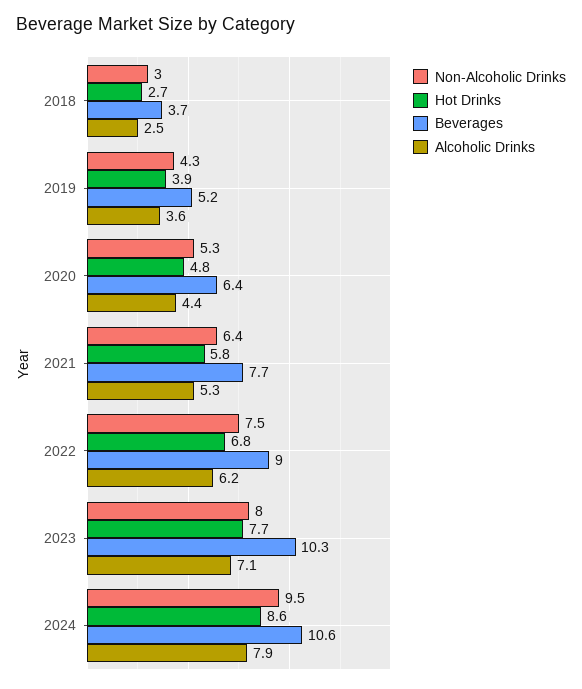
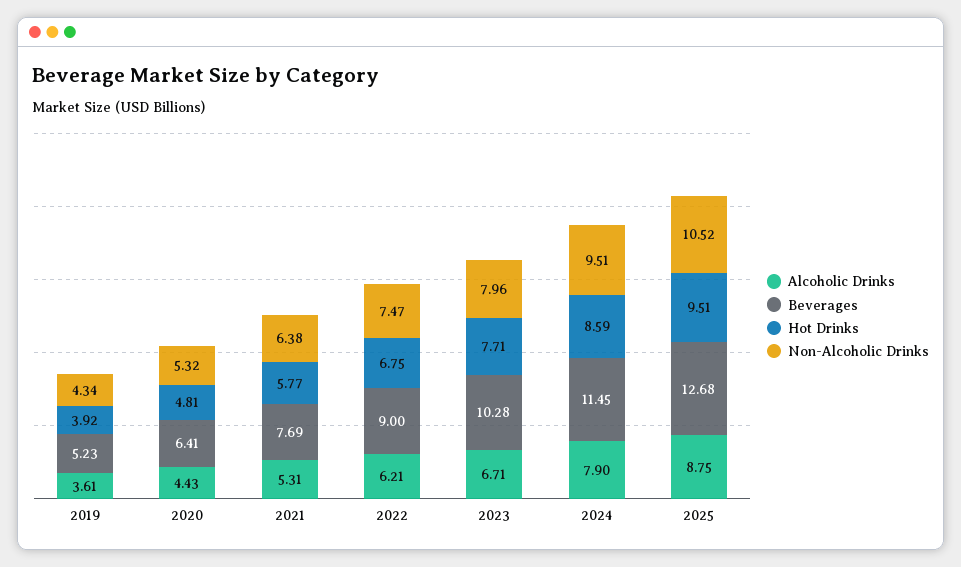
Non-Alcoholic Drinks, 2018: 3 -> none
Hot Drinks, 2018: 2.7 -> none
Beverages, 2018: 3.7 -> none
Alcoholic Drinks, 2018: 2.5 -> none
Alcoholic Drinks, 2023: 7.1 -> 6.71
Beverages, 2024: 10.6 -> 11.45
Alcoholic Drinks, 2025: none -> 8.75
Beverages, 2025: none -> 12.68
Hot Drinks, 2025: none -> 9.51
Non-Alcoholic Drinks, 2025: none -> 10.52

